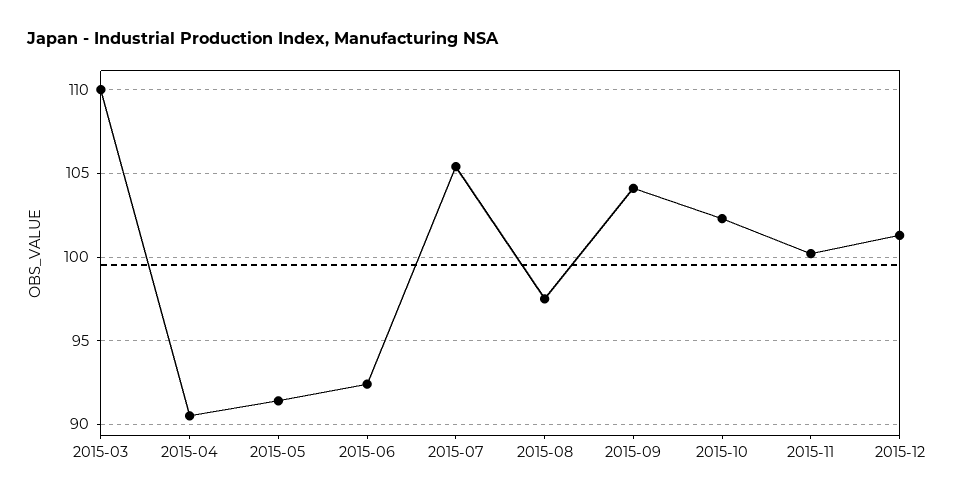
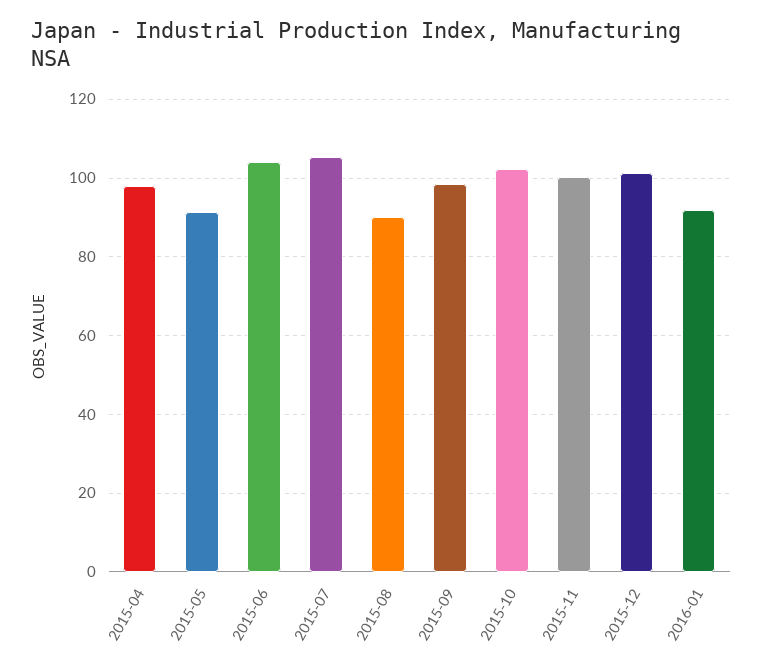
2015-03: 110 -> none
2015-04: 90.5 -> 98
2015-06: 92.5 -> 104
2015-08: 97.5 -> 90
2015-09: 104 -> 98
2016-01: none -> 92

